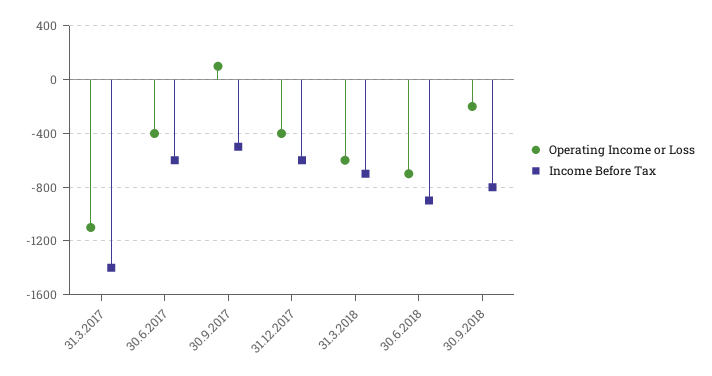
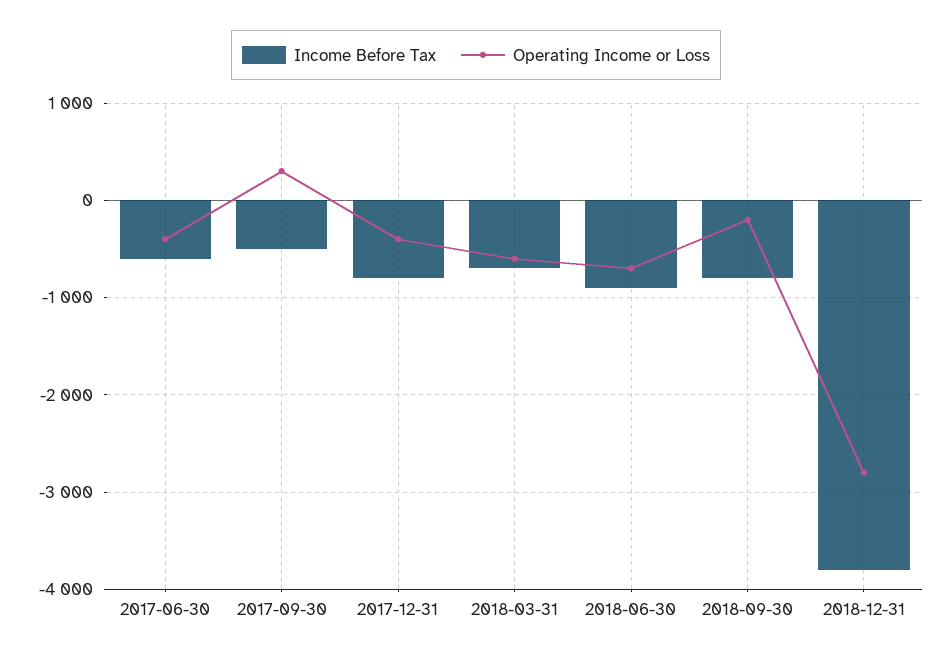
Operating Income or Loss, 31.3.2017: -1100 -> none
Income Before Tax, 31.3.2017: -1400 -> none
Operating Income or Loss, 30.9.2017: 100 -> 300
Income Before Tax, 31.12.2017: -600 -> -800
Income Before Tax, 2018-12-31: none -> -3800
Operating Income or Loss, 2018-12-31: none -> -2800

